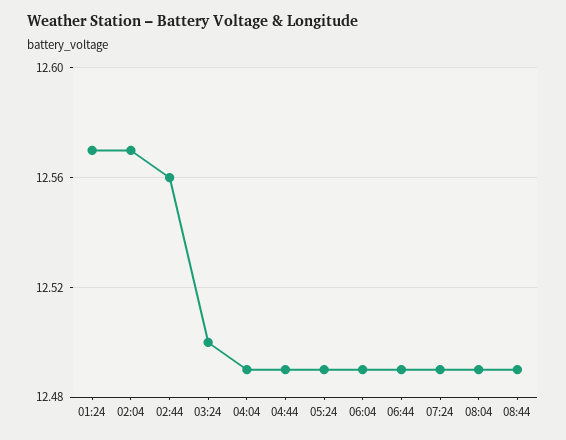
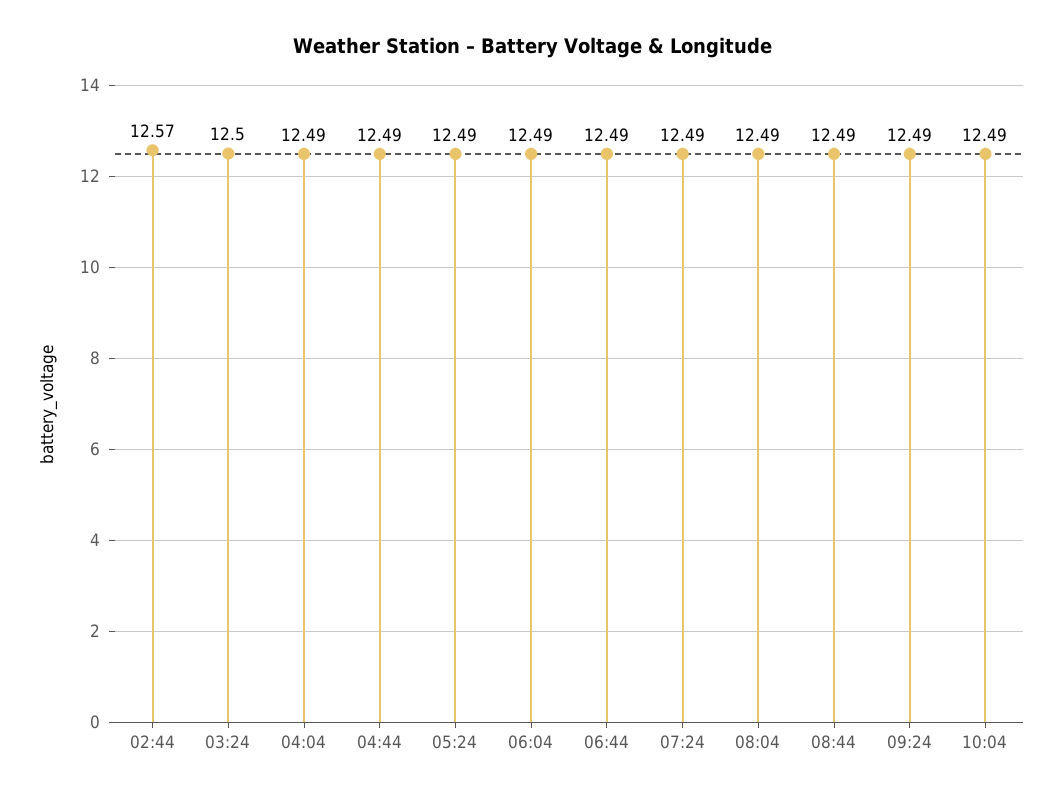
01:24: 12.57 -> none
02:04: 12.57 -> none
02:44: 12.56 -> 12.57
09:24: none -> 12.49
10:04: none -> 12.49

